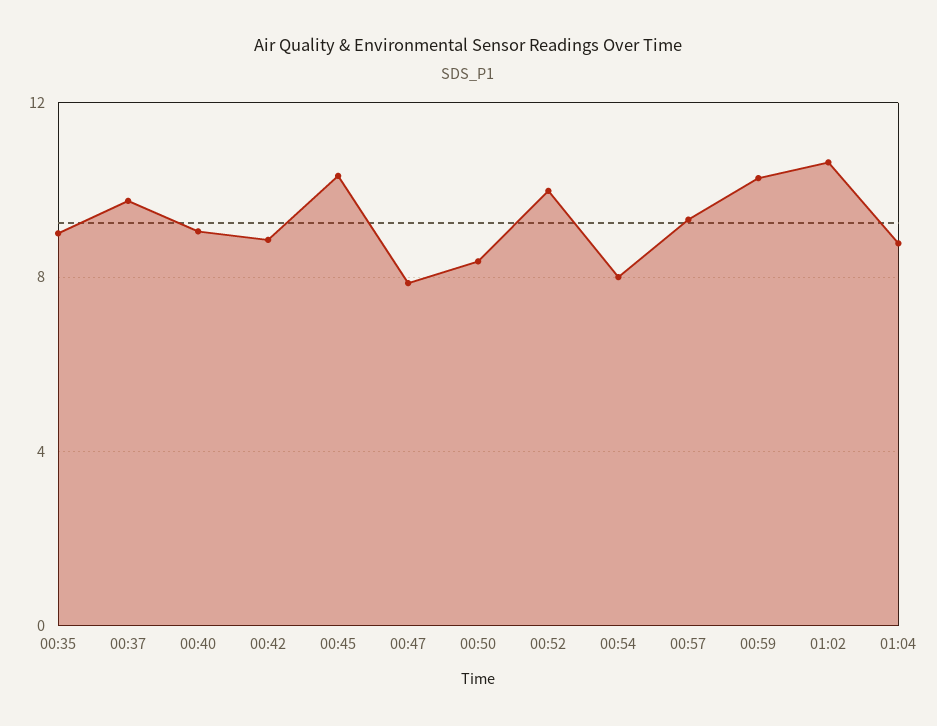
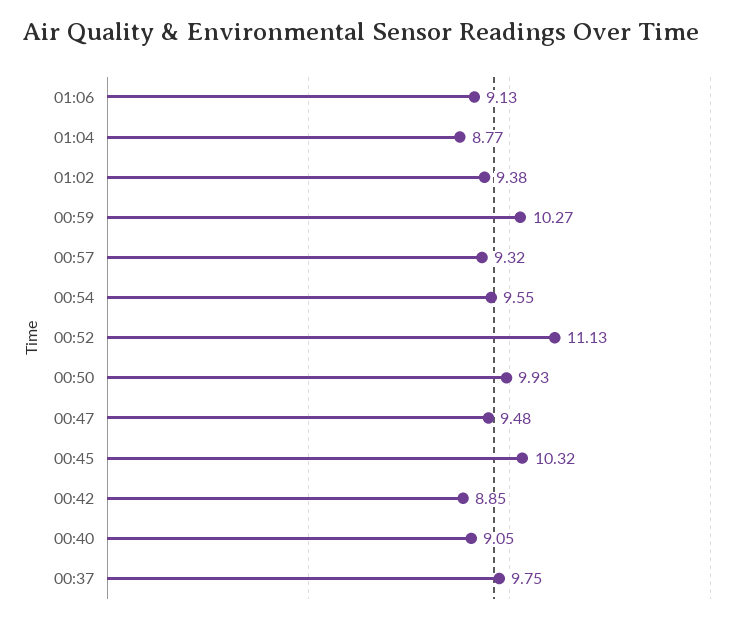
00:35: 9 -> none
00:47: 8 -> 9.48
00:50: 8.5 -> 9.93
00:52: 10 -> 11.13
00:54: 8 -> 9.55
01:02: 10.5 -> 9.38
01:06: none -> 9.13

